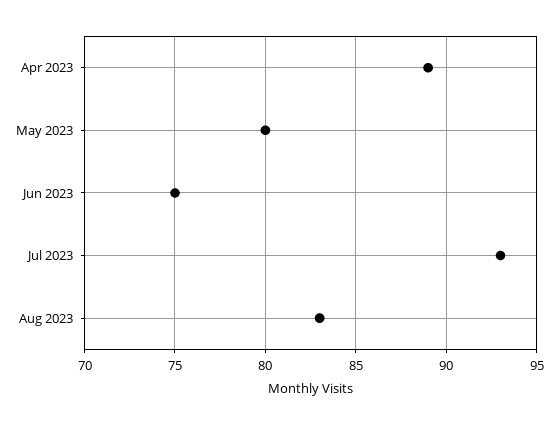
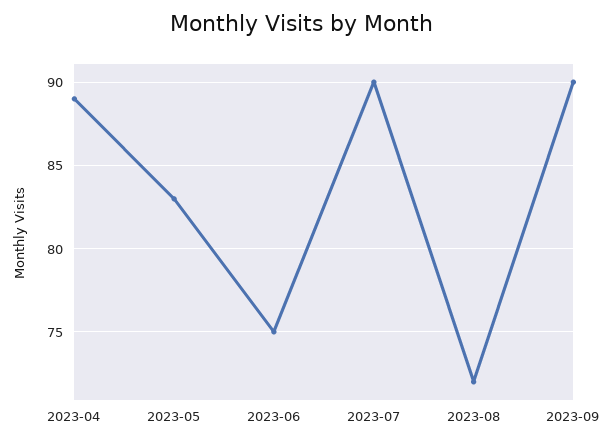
May 2023: 80 -> 83
Jul 2023: 93 -> 90
Aug 2023: 83 -> 72
2023-09: none -> 90

